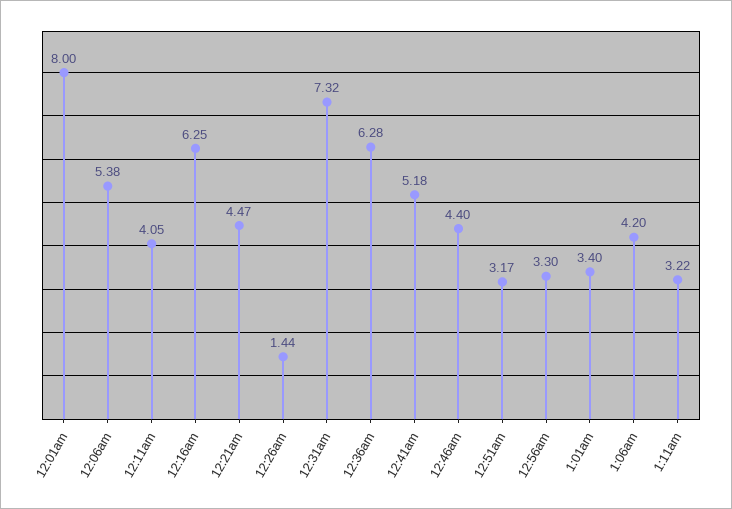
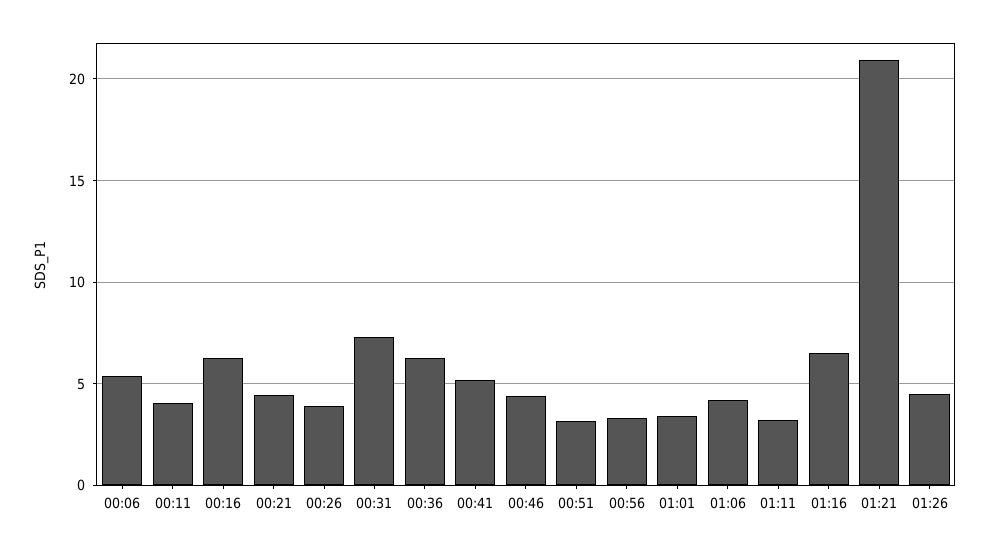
12:01am: 8 -> none
12:26am: 1.44 -> 4
01:16: none -> 6.5
01:21: none -> 21
01:26: none -> 4.5

